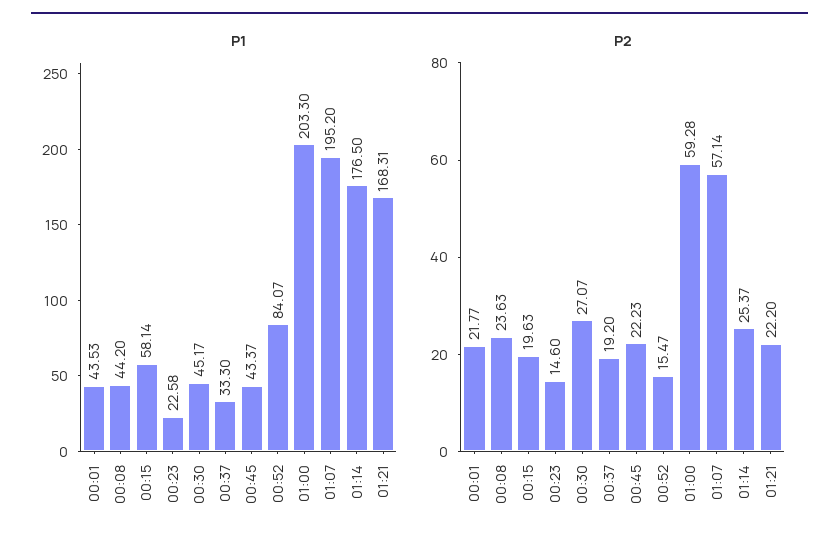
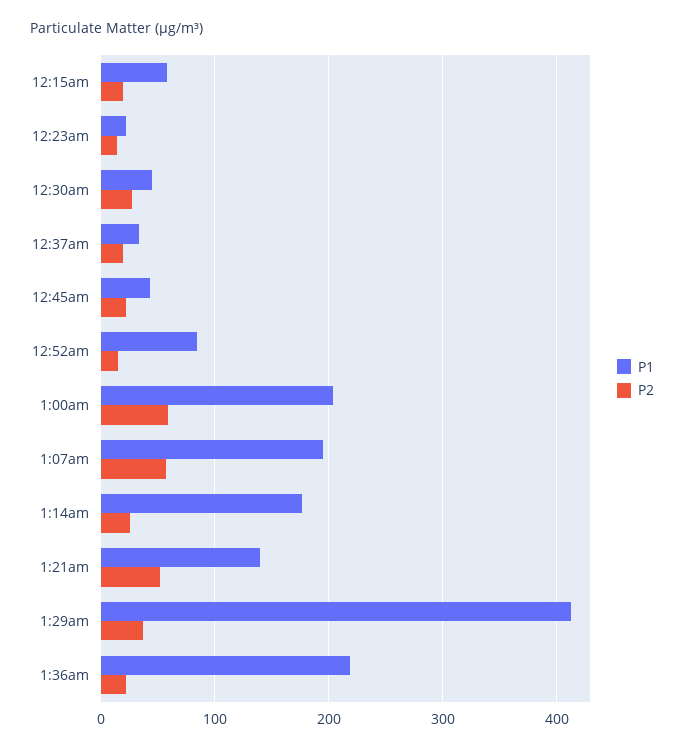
P1, 00:01: 43.53 -> none
P1, 00:08: 44.2 -> none
P1, 01:21: 168.31 -> 140
P2, 00:01: 21.77 -> none
P2, 00:08: 23.63 -> none
P2, 01:21: 22.2 -> 50
P1, 1:29am: none -> 410
P2, 1:29am: none -> 40
P1, 1:36am: none -> 220
P2, 1:36am: none -> 20

